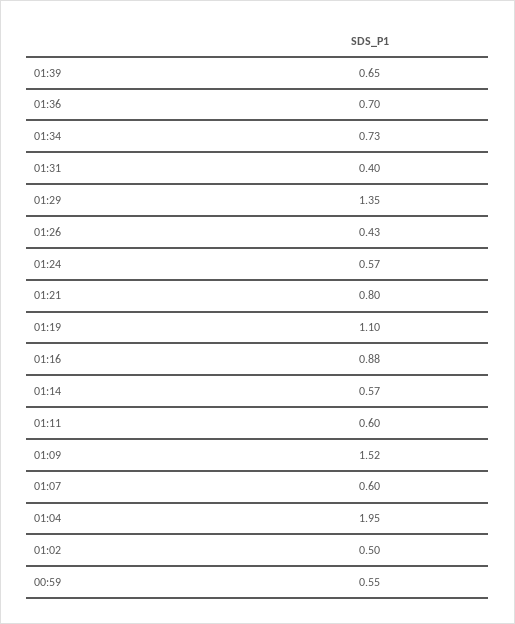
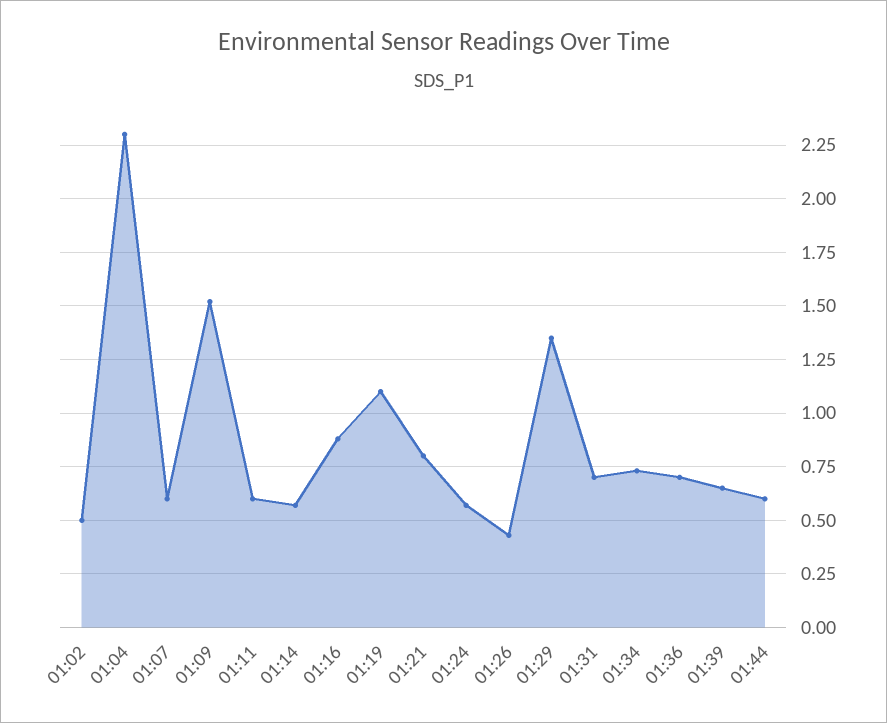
01:31: 0.4 -> 0.7
01:04: 1.95 -> 2.3
00:59: 0.55 -> none
01:44: none -> 0.6

